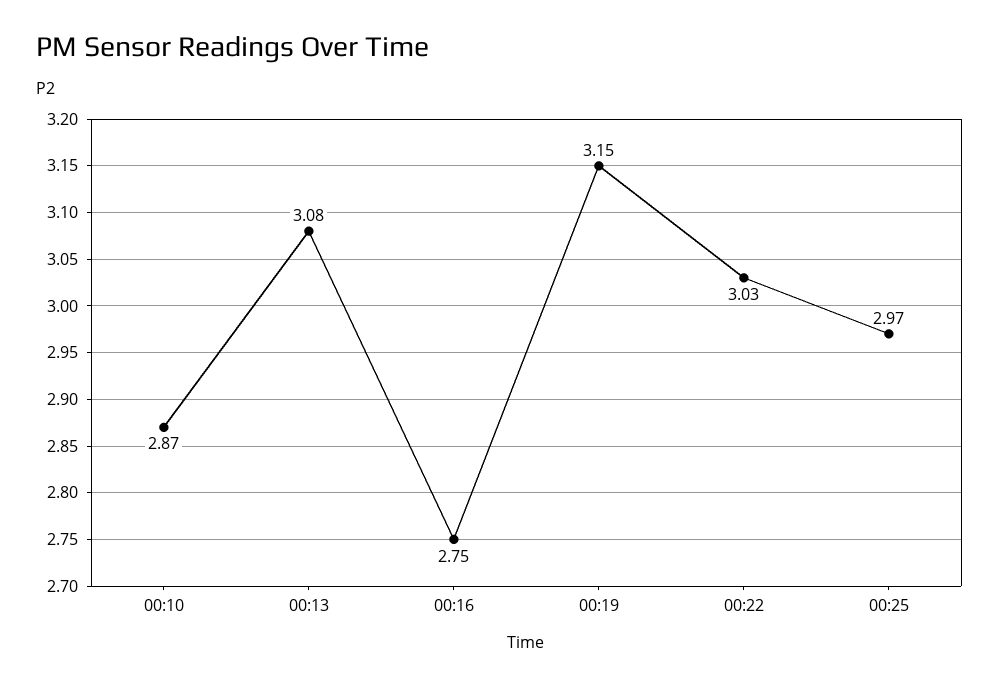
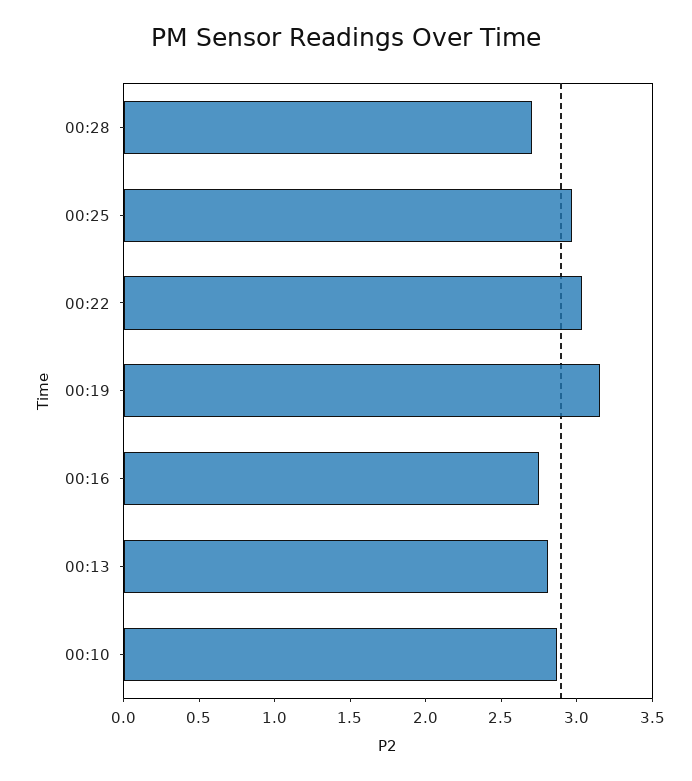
00:13: 3.08 -> 2.8
00:28: none -> 2.7

